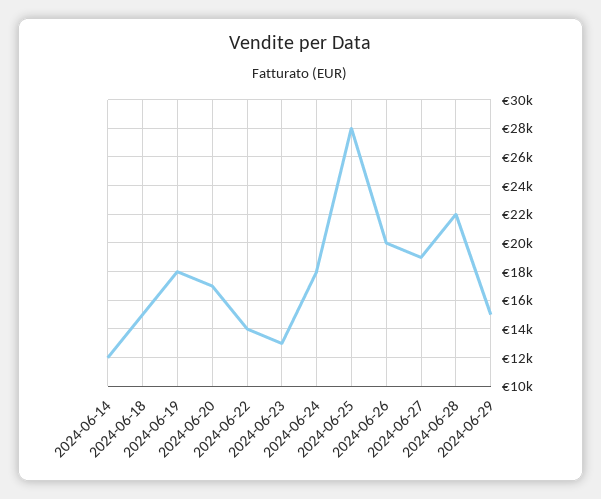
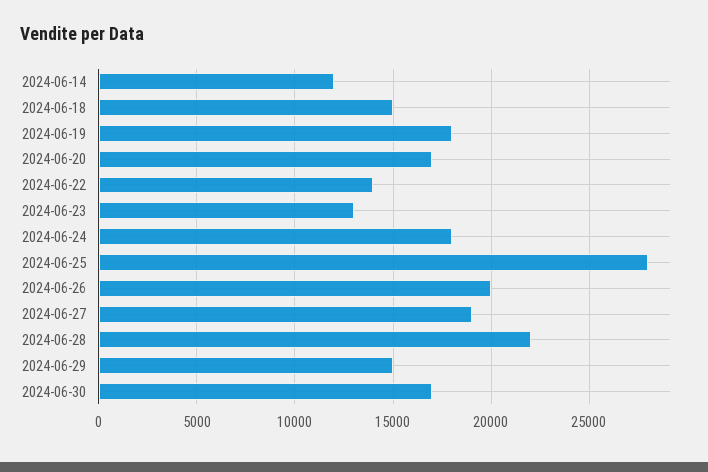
2024-06-30: none -> 17000

